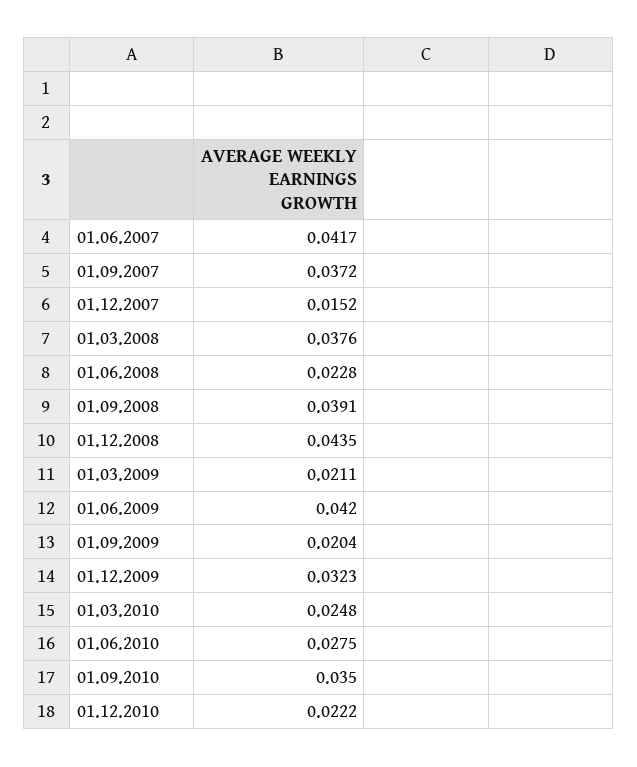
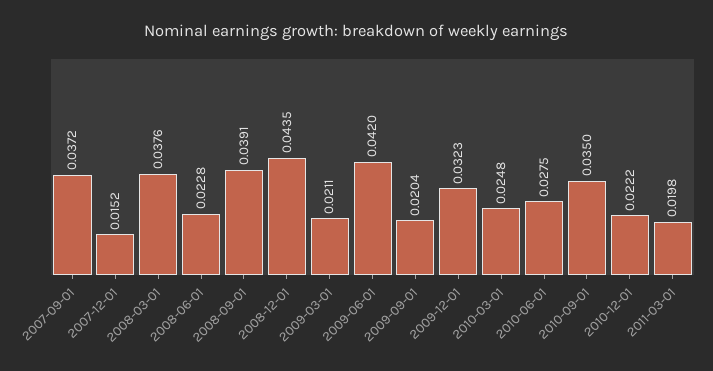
01.06.2007: 0.0417 -> none
2011-03-01: none -> 0.0198

